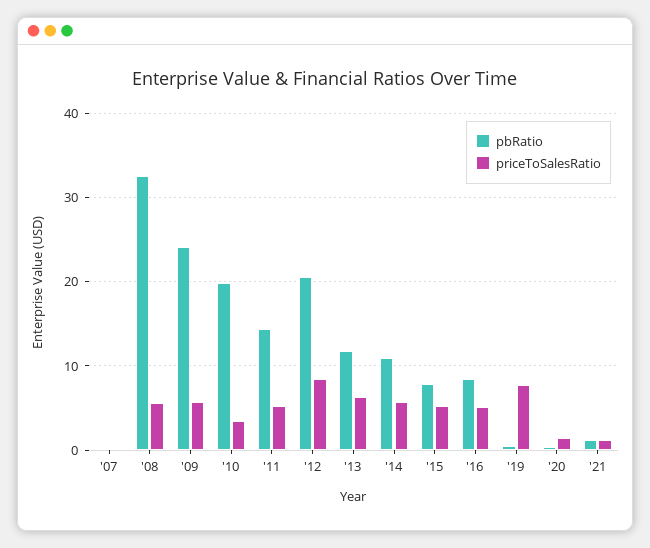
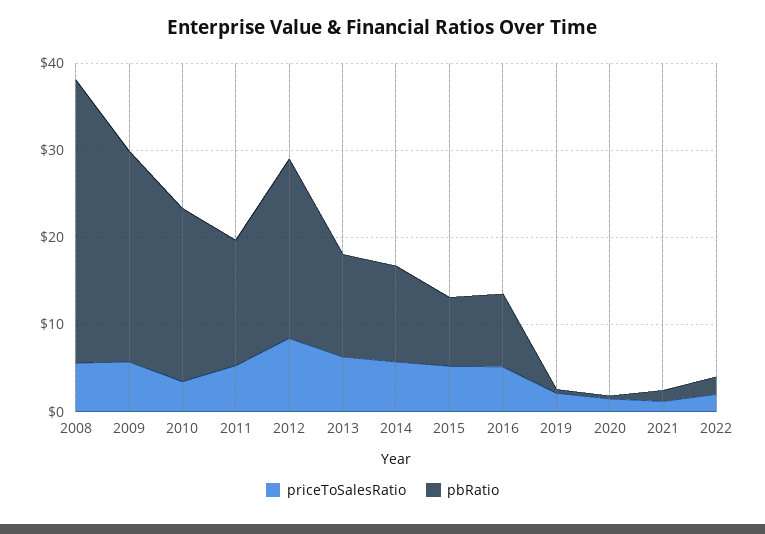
pbRatio, '07: 0 -> none
priceToSalesRatio, '07: 0 -> none
priceToSalesRatio, '19: 8 -> 2
priceToSalesRatio, 2022: none -> 2
pbRatio, 2022: none -> 2

